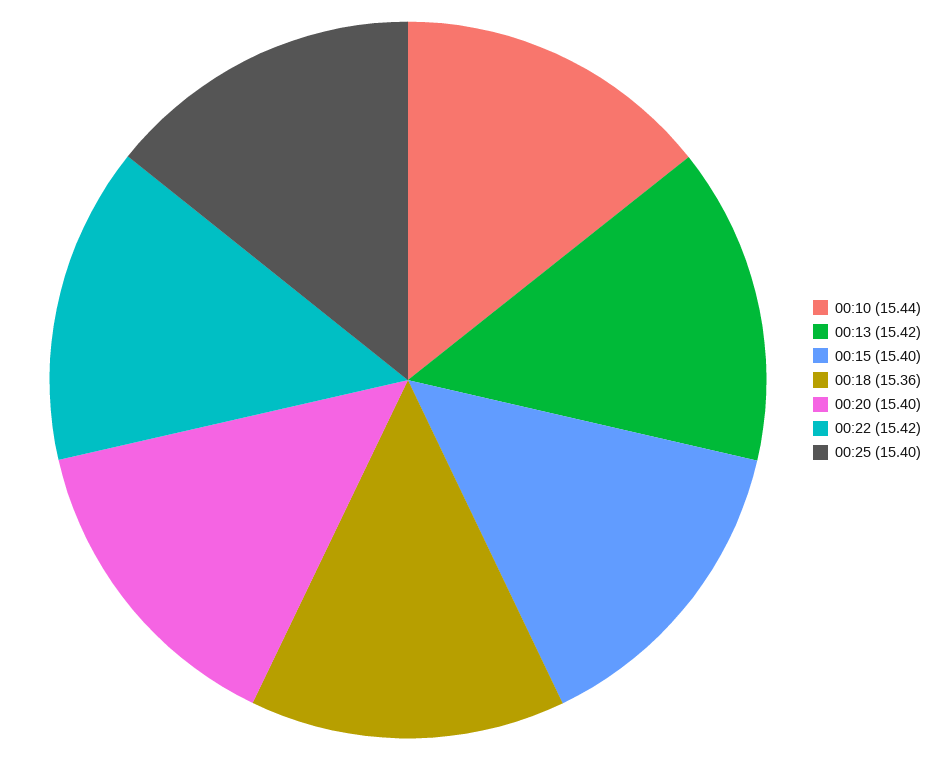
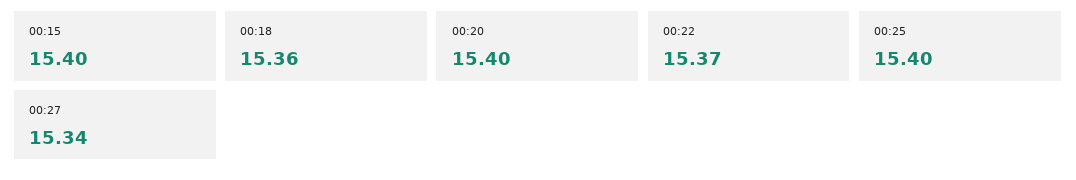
00:10: 15.44 -> none
00:13: 15.42 -> none
00:22: 15.42 -> 15.37
00:27: none -> 15.34

